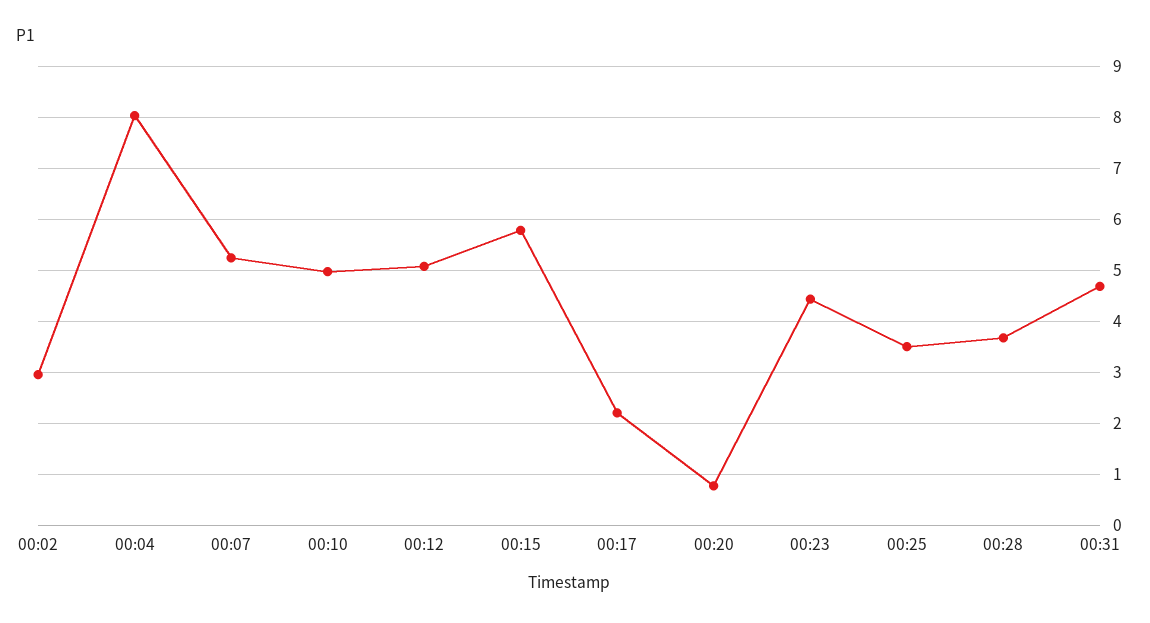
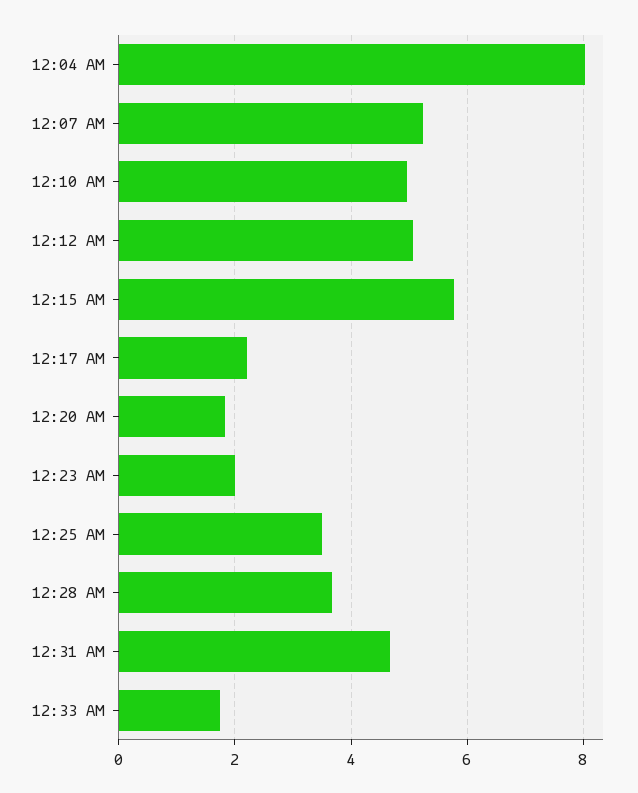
00:02: 3 -> none
00:20: 0.8 -> 1.8
00:23: 4.4 -> 2
12:33 AM: none -> 1.8

